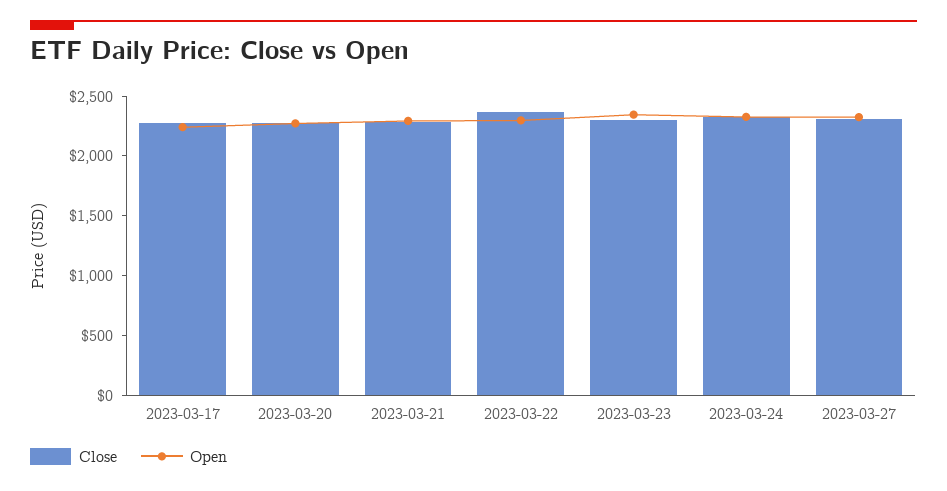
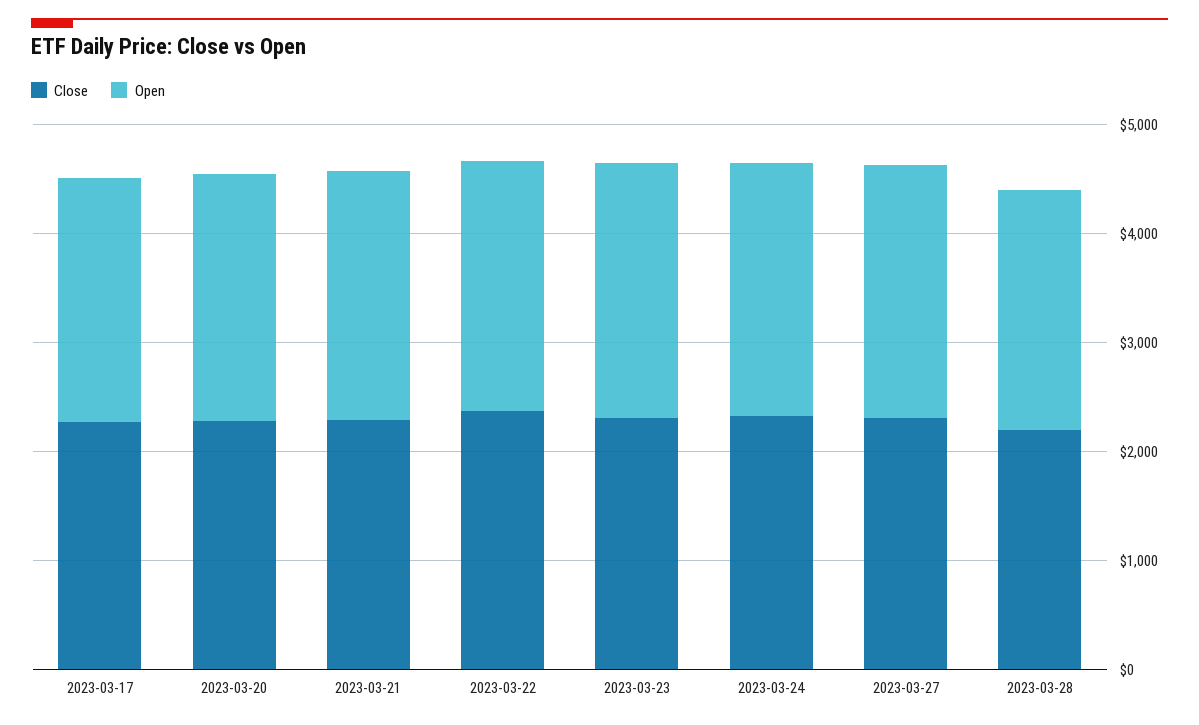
Close, 2023-03-28: none -> 2200
Open, 2023-03-28: none -> 2200

